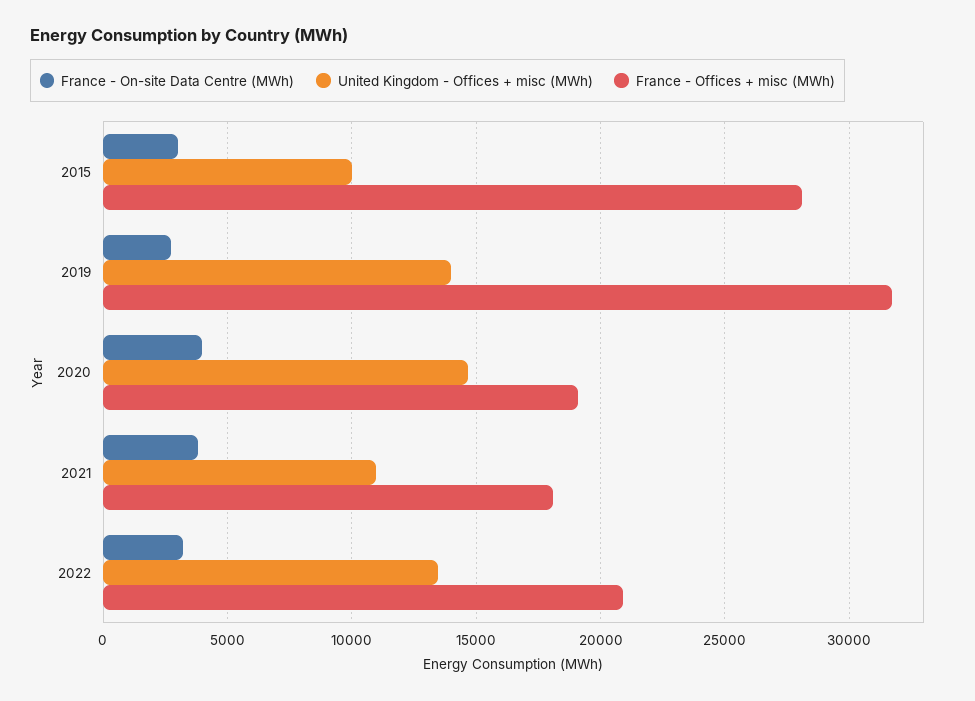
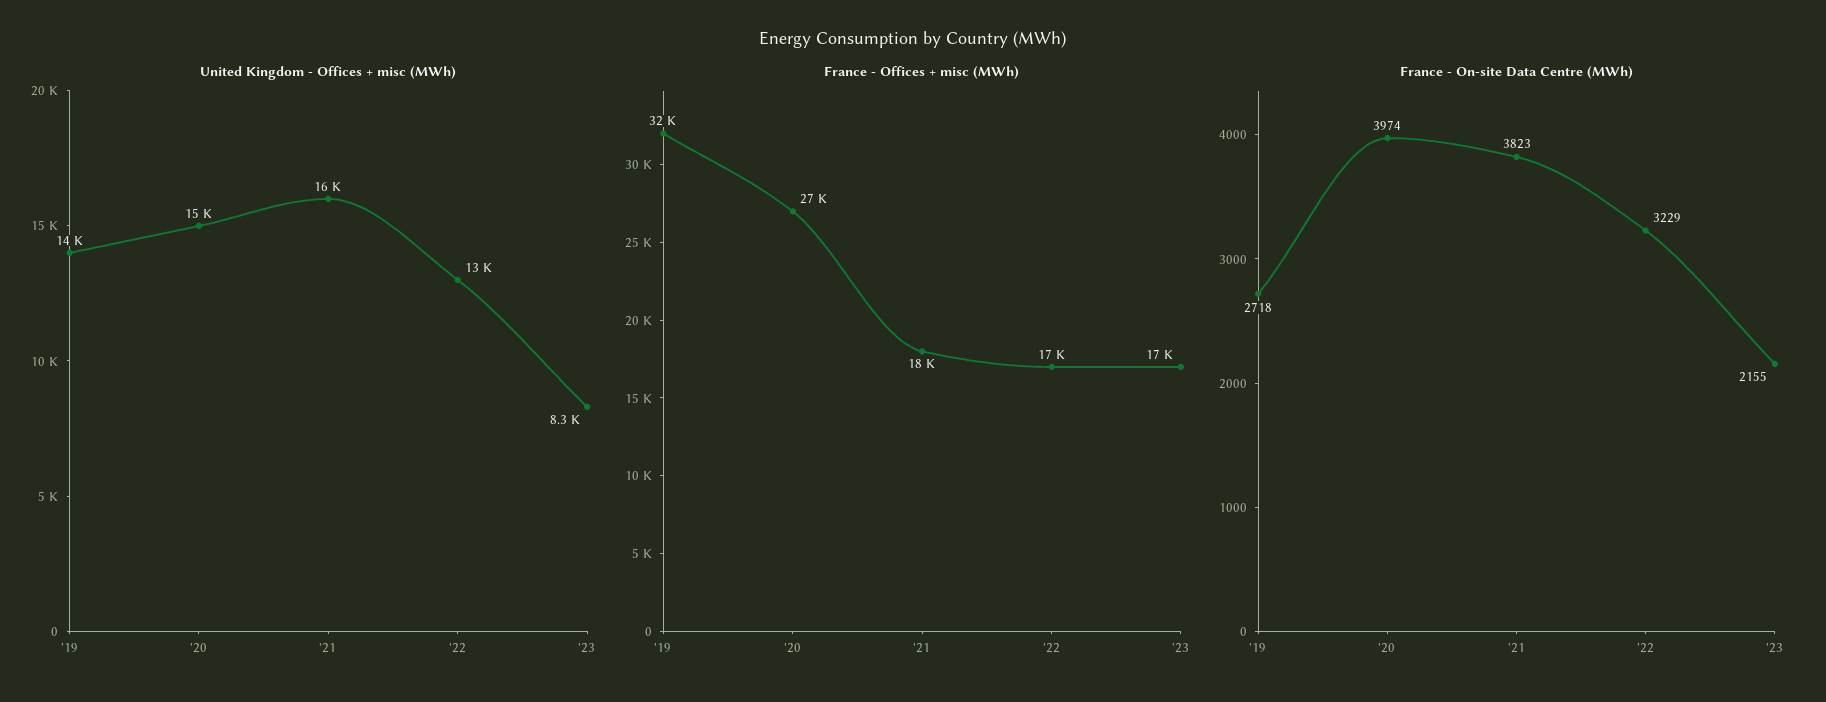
France - On-site Data Centre (MWh), 2015: 3000 -> none
United Kingdom - Offices + misc (MWh), 2015: 10000 -> none
France - Offices + misc (MWh), 2015: 28000 -> none
France - Offices + misc (MWh), 2020: 19000 -> 27000
United Kingdom - Offices + misc (MWh), 2021: 11000 -> 16000
France - Offices + misc (MWh), 2022: 21000 -> 17000
United Kingdom - Offices + misc (MWh), '23: none -> 8300
France - Offices + misc (MWh), '23: none -> 17000
France - On-site Data Centre (MWh), '23: none -> 2155

